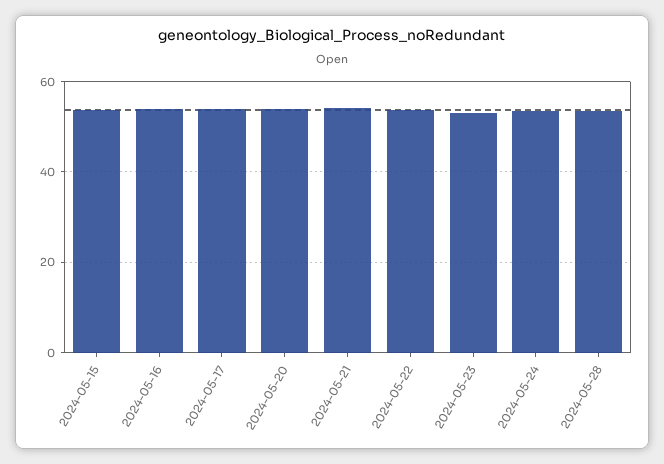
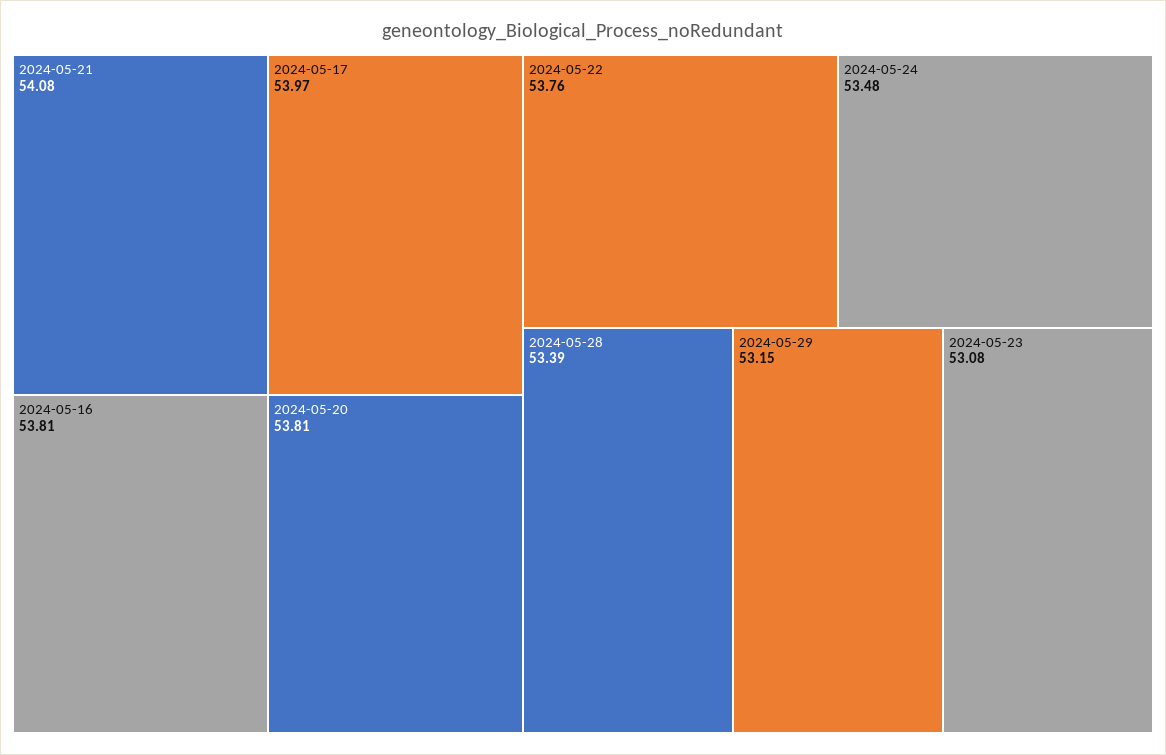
2024-05-15: 54 -> none
2024-05-29: none -> 53.15

